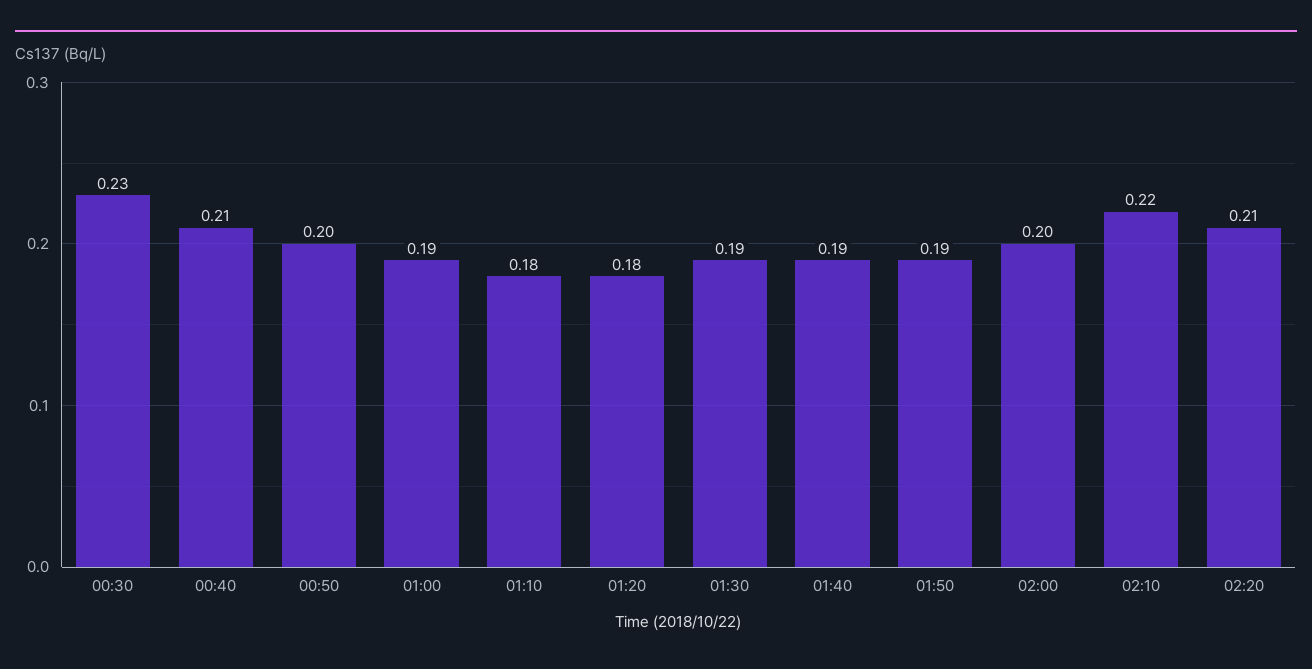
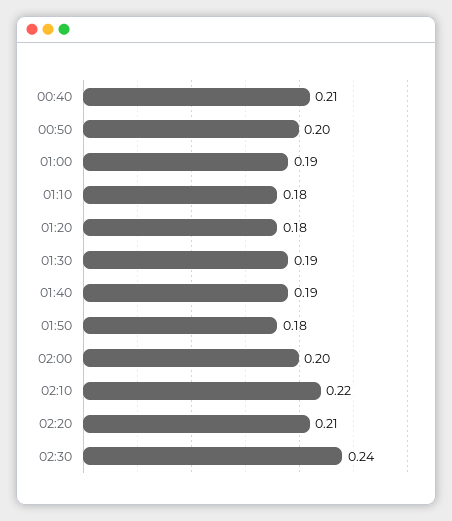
00:30: 0.23 -> none
01:50: 0.19 -> 0.18
02:30: none -> 0.24

